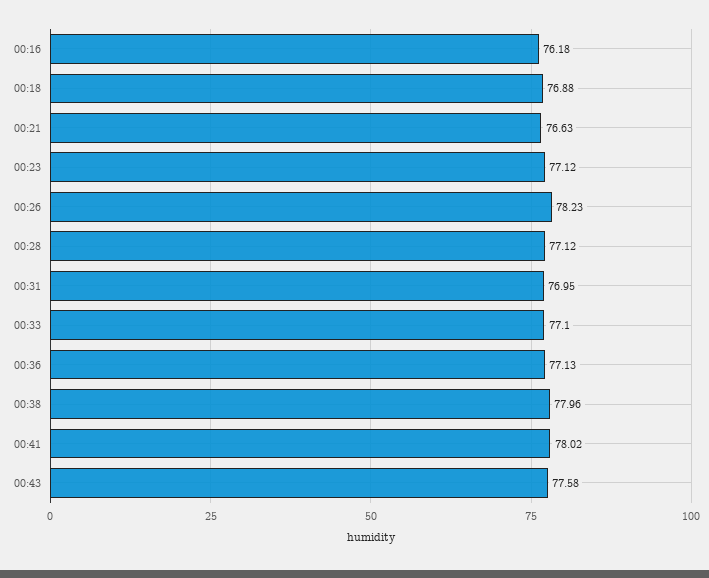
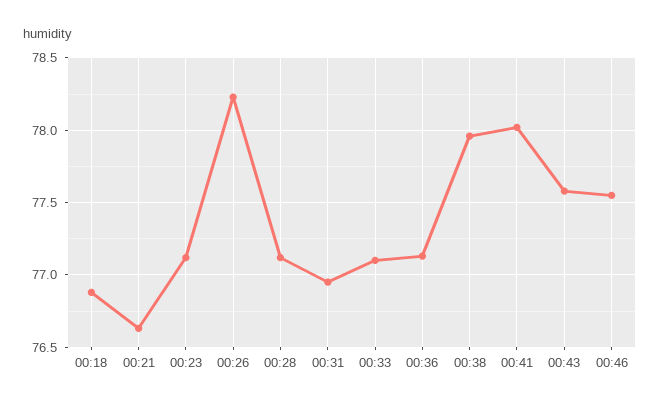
00:16: 76.18 -> none
00:46: none -> 77.55

